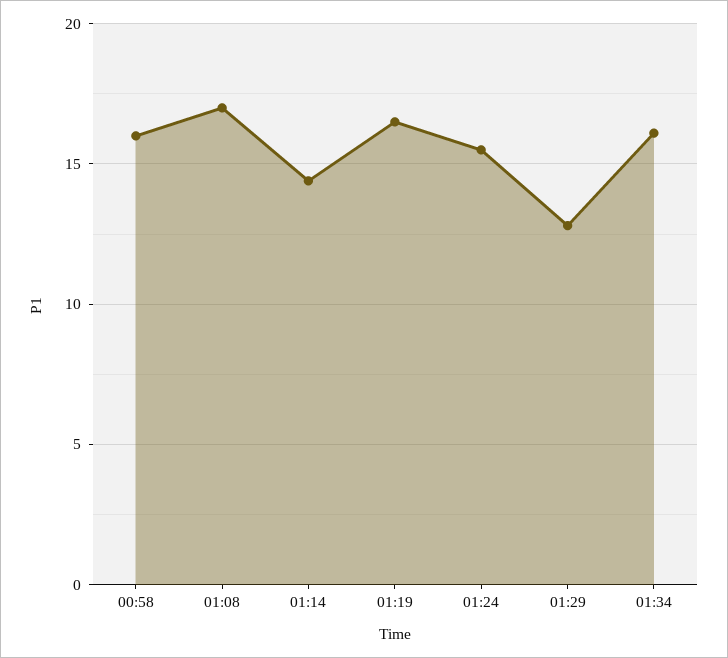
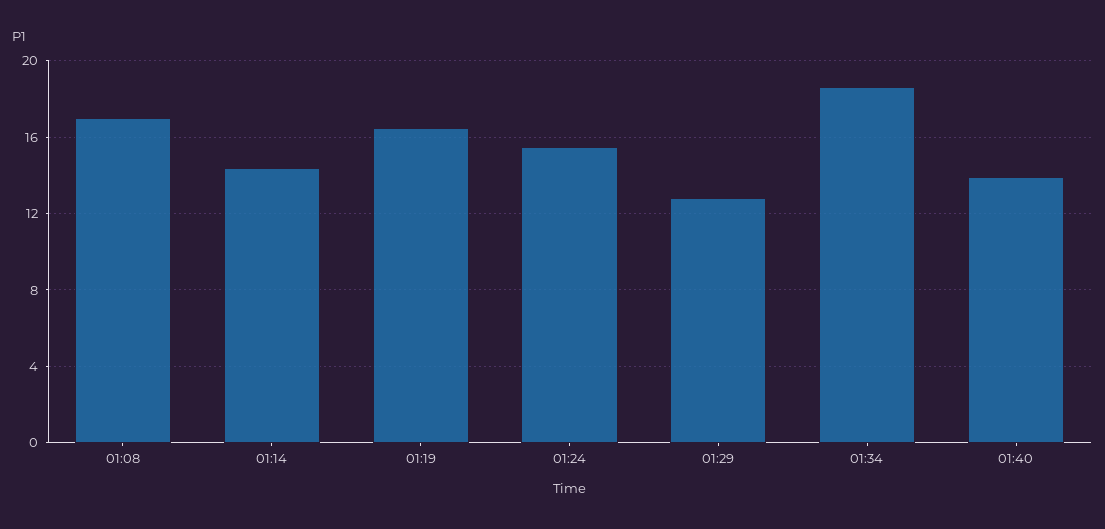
00:58: 16 -> none
01:34: 16 -> 18.5
01:40: none -> 14

